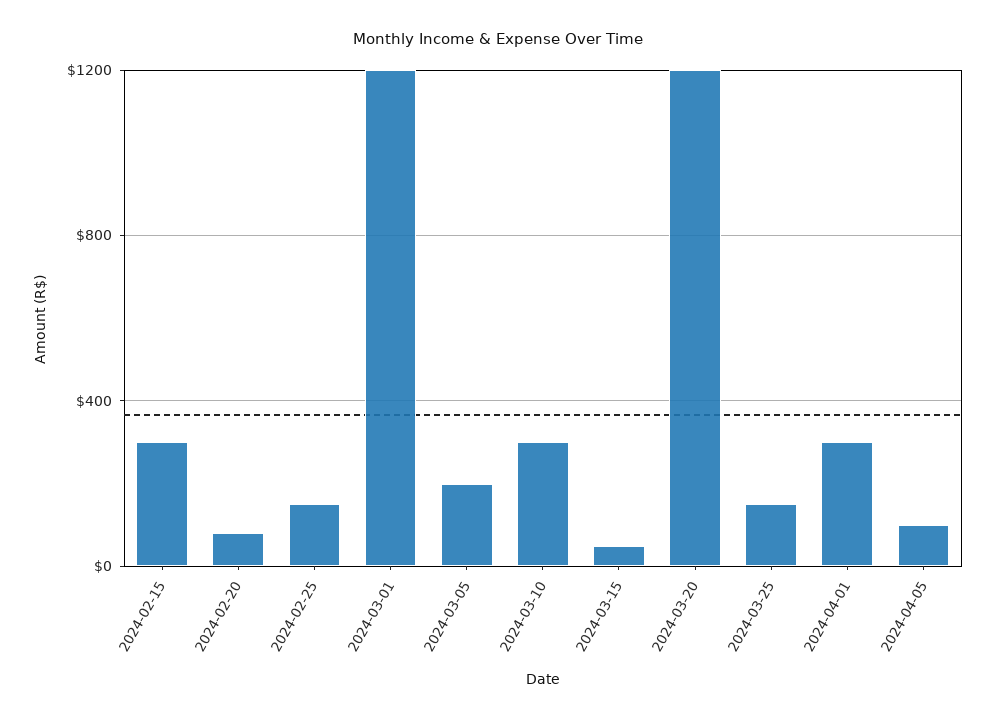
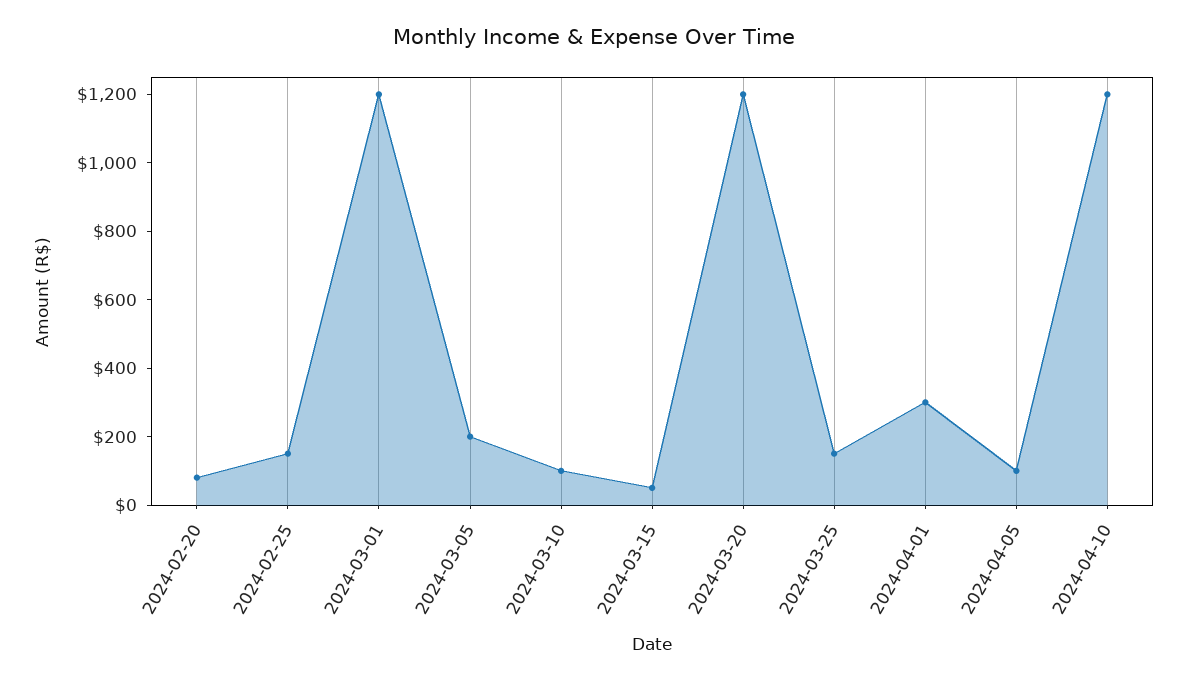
2024-02-15: 300 -> none
2024-03-10: 300 -> 100
2024-04-10: none -> 1200

